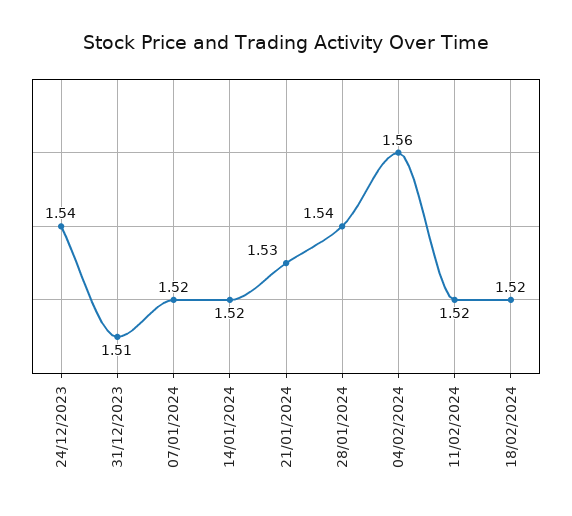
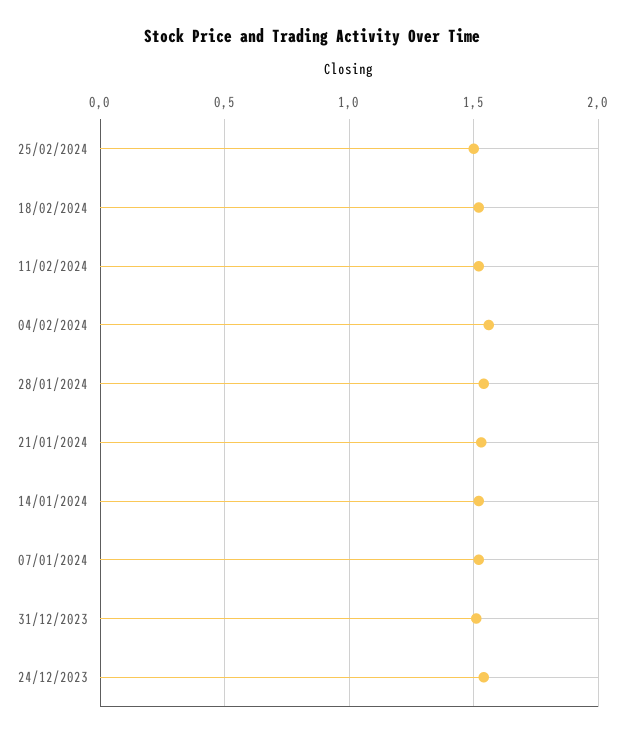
25/02/2024: none -> 1.5

